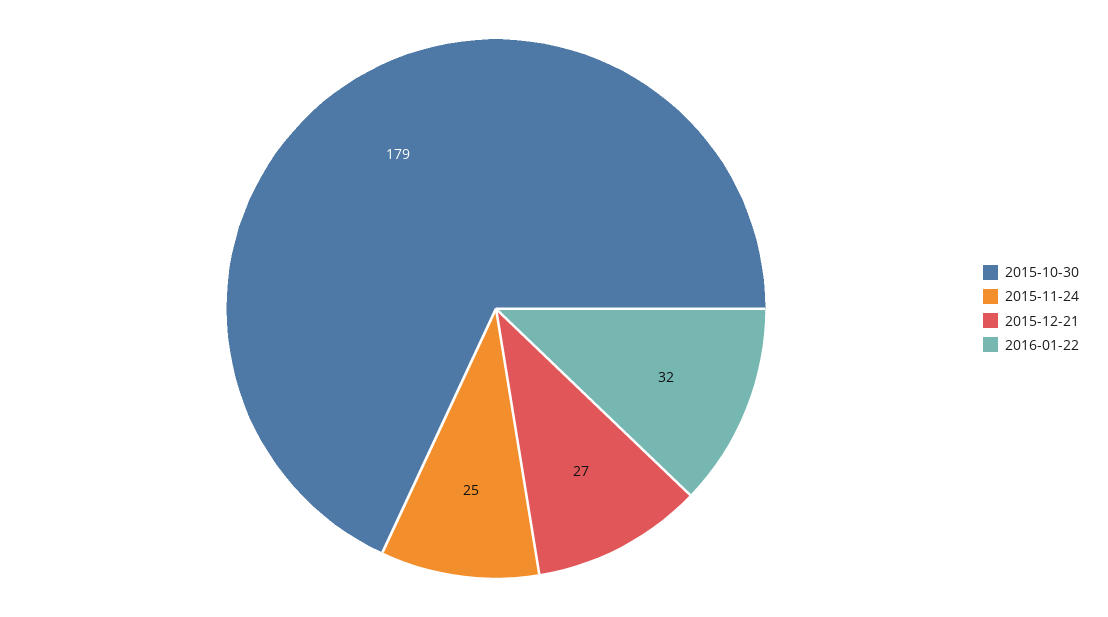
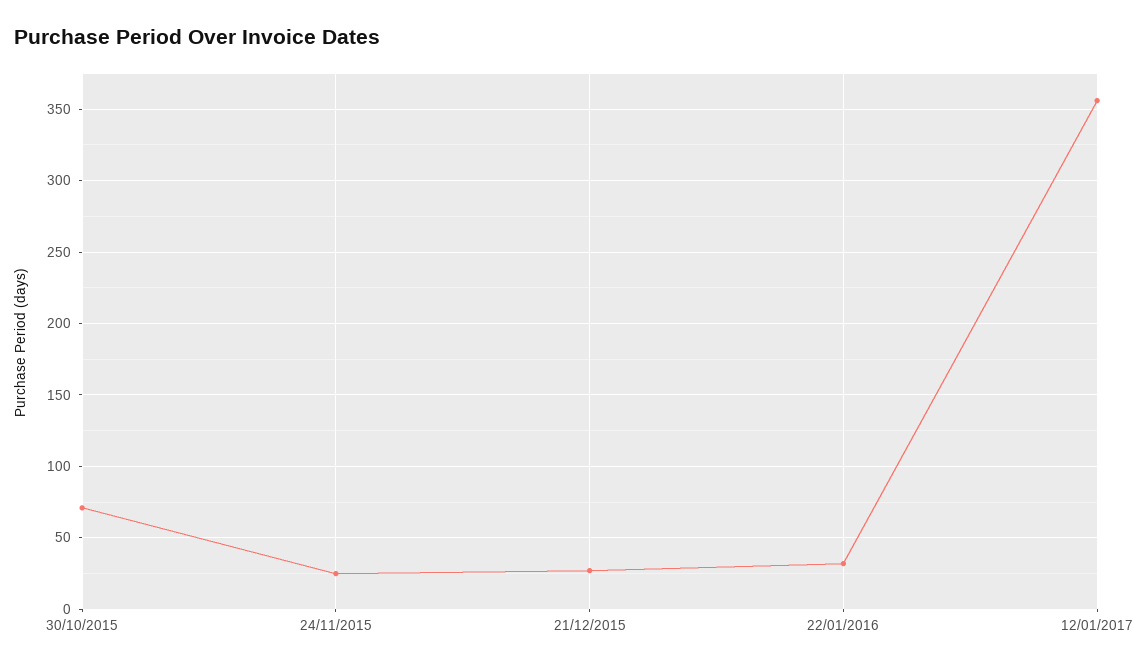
2015-10-30: 179 -> 70
12/01/2017: none -> 355

